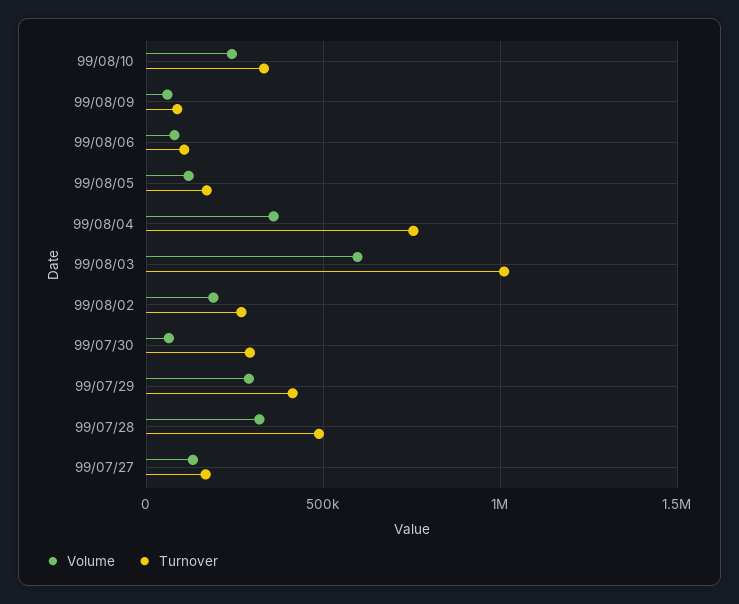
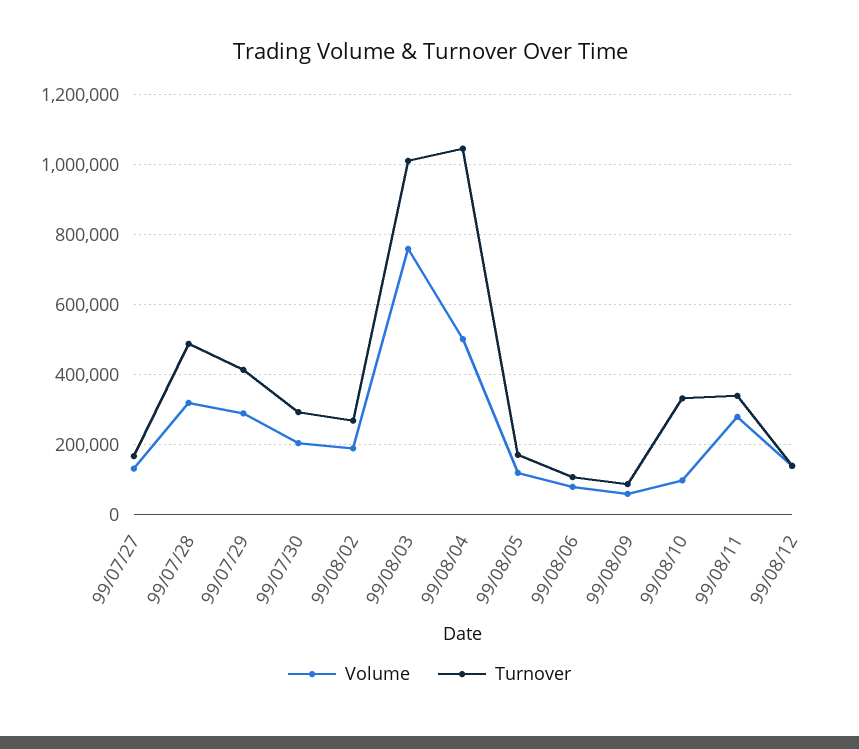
Volume, 99/08/10: 250000 -> 100000
Volume, 99/08/04: 350000 -> 500000
Turnover, 99/08/04: 750000 -> 1040000
Volume, 99/08/03: 600000 -> 760000
Volume, 99/07/30: 50000 -> 200000
Volume, 99/08/11: none -> 280000
Turnover, 99/08/11: none -> 340000
Volume, 99/08/12: none -> 140000
Turnover, 99/08/12: none -> 140000

